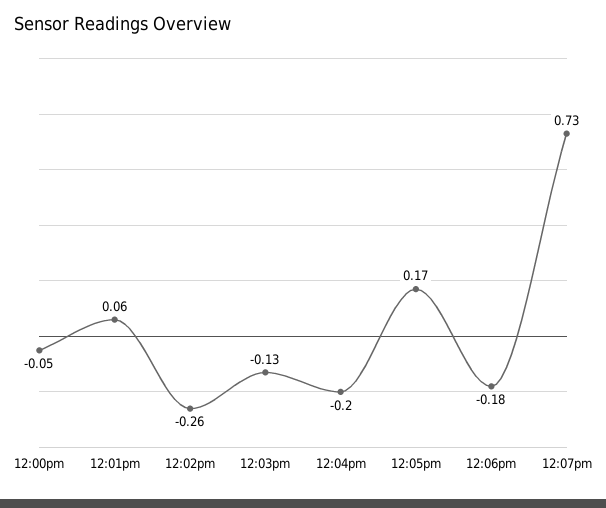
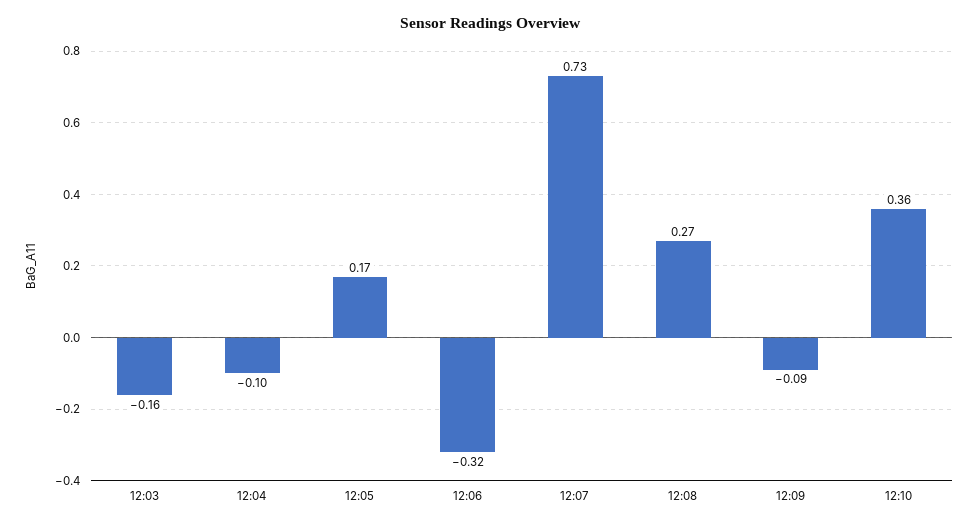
12:00pm: -0.05 -> none
12:01pm: 0.06 -> none
12:02pm: -0.26 -> none
12:03pm: -0.13 -> -0.16
12:04pm: -0.2 -> -0.1
12:06pm: -0.18 -> -0.32
12:08: none -> 0.27
12:09: none -> -0.09
12:10: none -> 0.36

